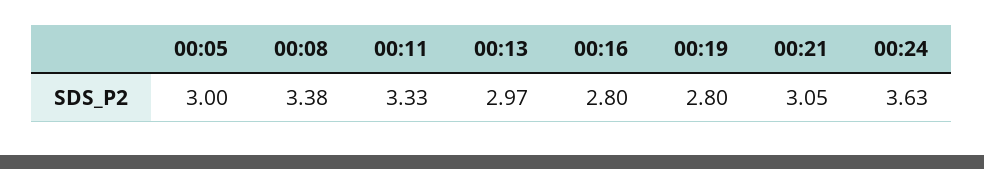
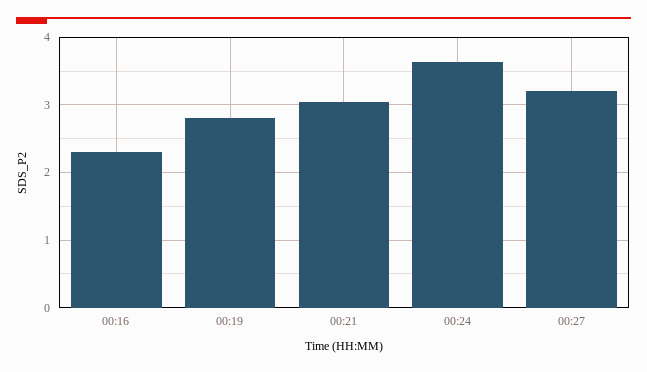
00:05: 3 -> none
00:08: 3.38 -> none
00:11: 3.33 -> none
00:13: 2.97 -> none
00:16: 2.8 -> 2.3
00:27: none -> 3.2

